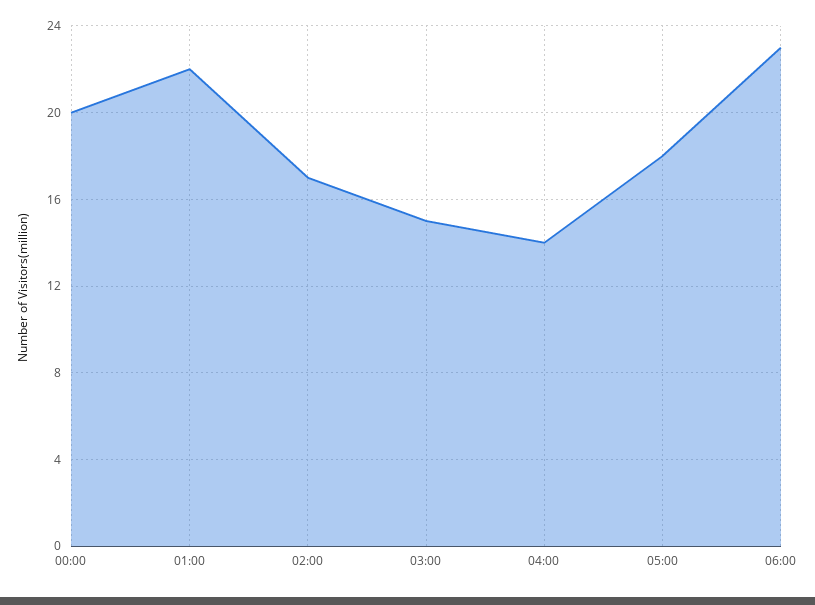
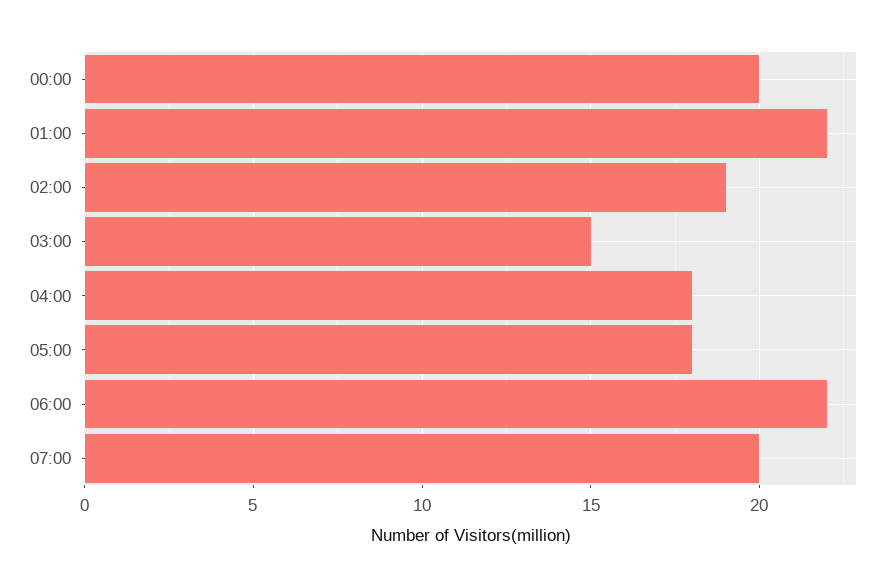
02:00: 17 -> 19
04:00: 14 -> 18
06:00: 23 -> 22
07:00: none -> 20

